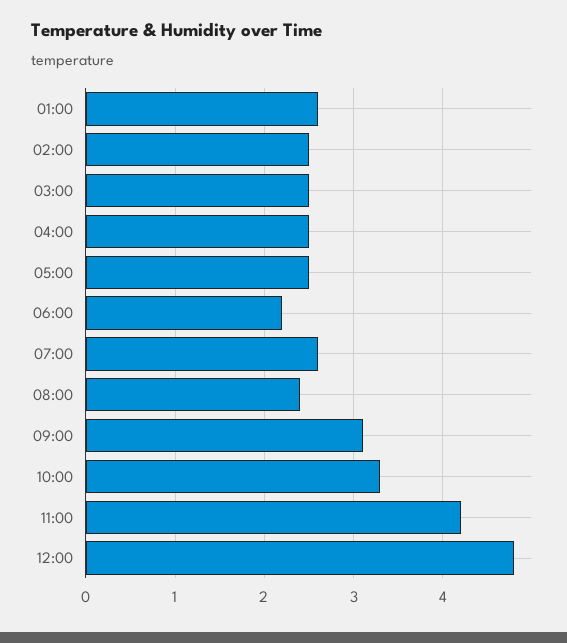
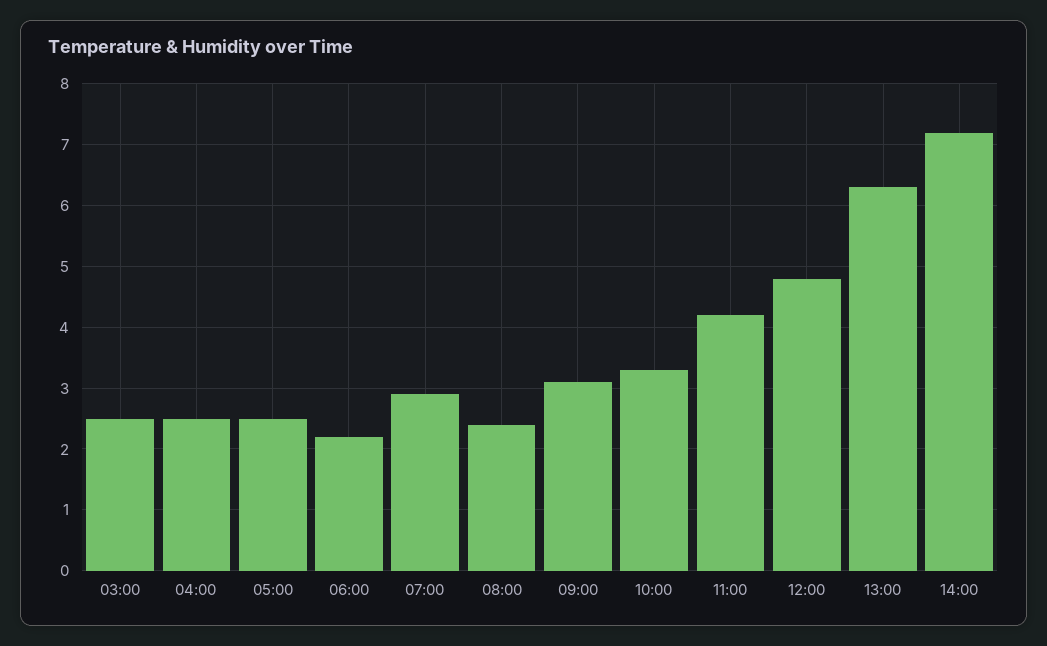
01:00: 2.6 -> none
02:00: 2.5 -> none
07:00: 2.6 -> 2.9
13:00: none -> 6.3
14:00: none -> 7.2

